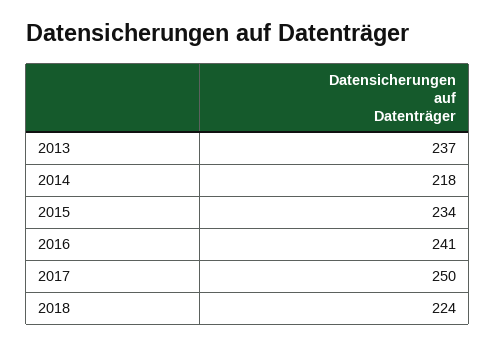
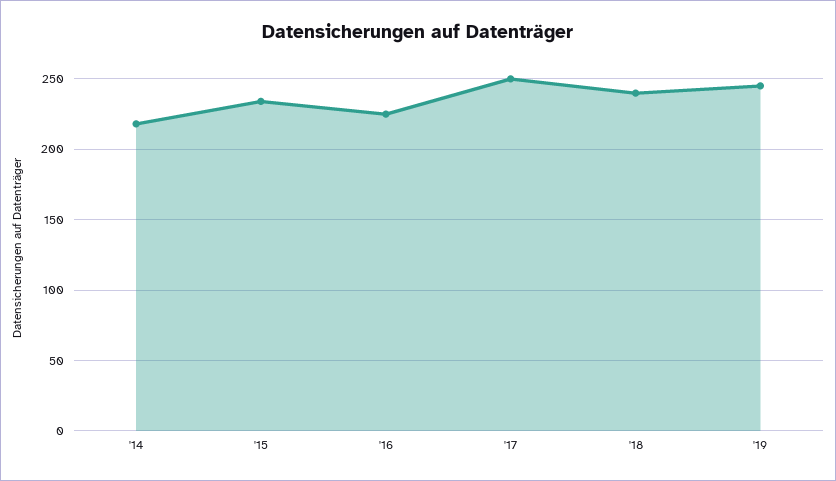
2013: 237 -> none
2016: 241 -> 225
2018: 224 -> 240
'19: none -> 245

